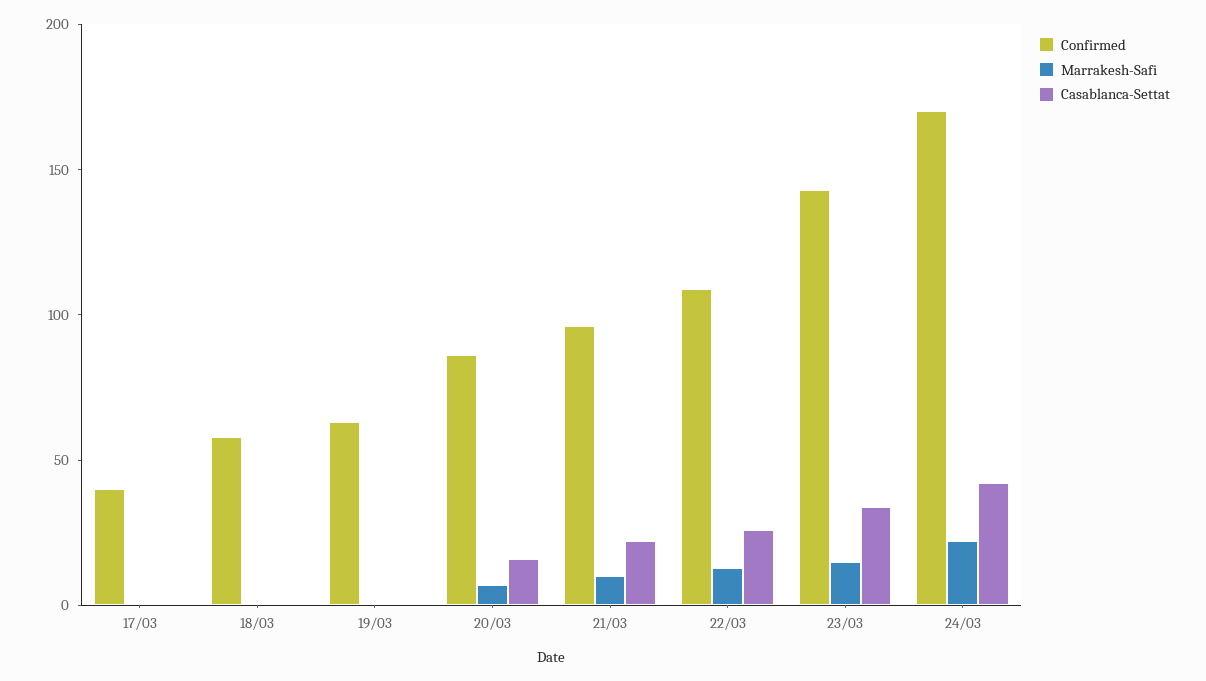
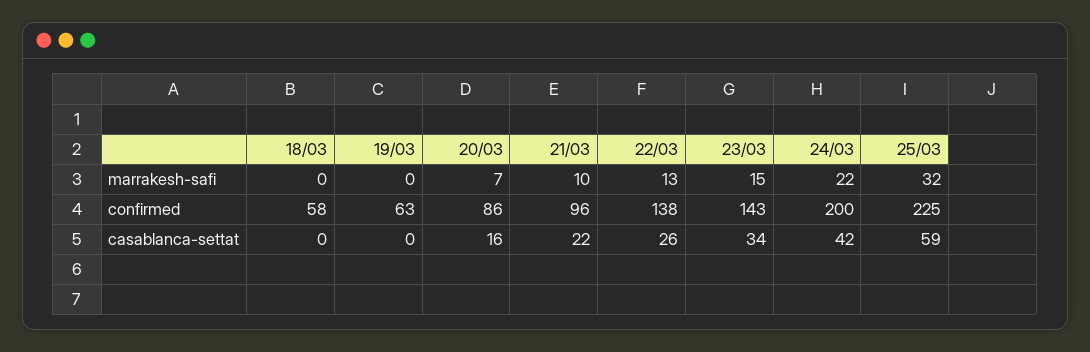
Confirmed, 17/03: 40 -> none
Marrakesh-Safi, 17/03: 0 -> none
Casablanca-Settat, 17/03: 0 -> none
Confirmed, 22/03: 110 -> 138
Confirmed, 24/03: 170 -> 200
Marrakesh-Safi, 25/03: none -> 32
Confirmed, 25/03: none -> 225
Casablanca-Settat, 25/03: none -> 59

